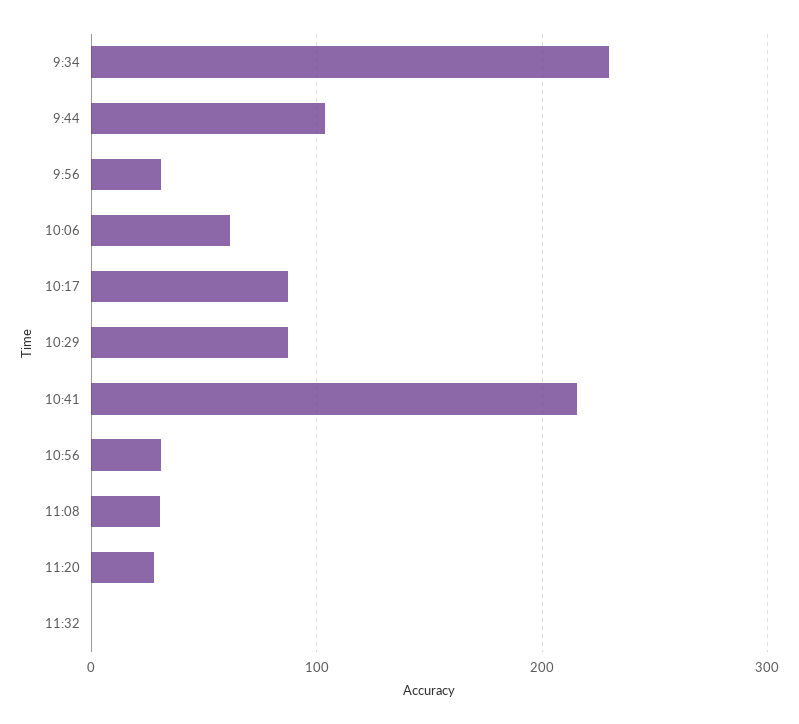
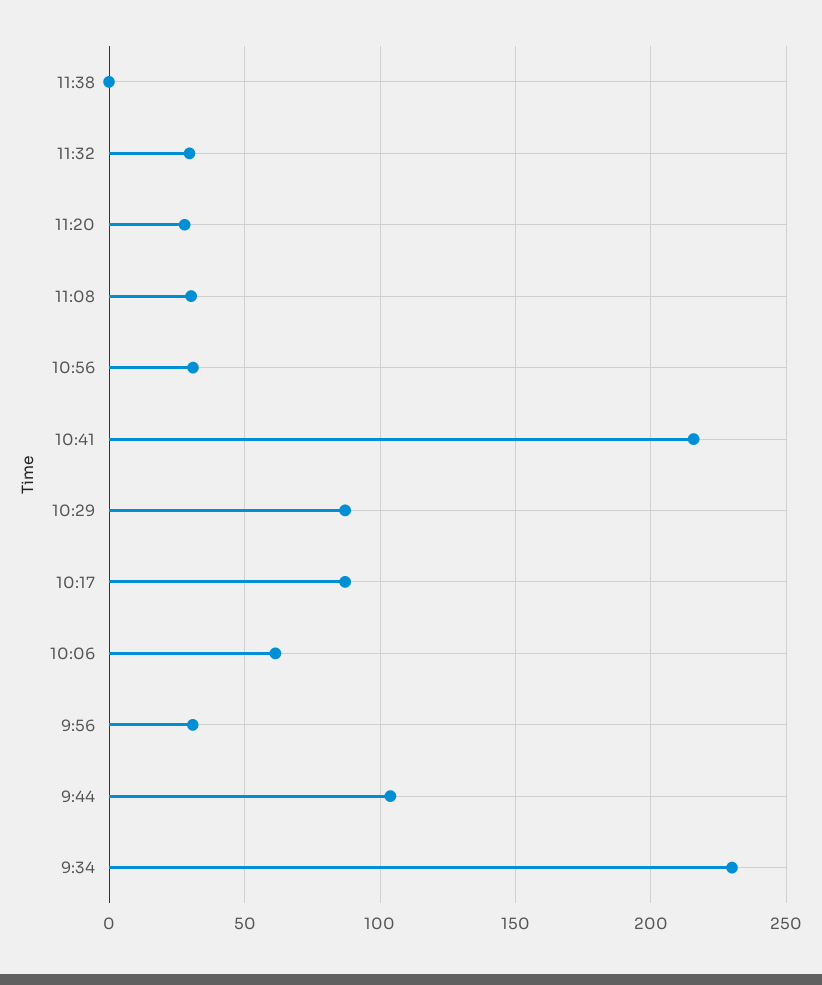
11:32: 0 -> 30
11:38: none -> 0

